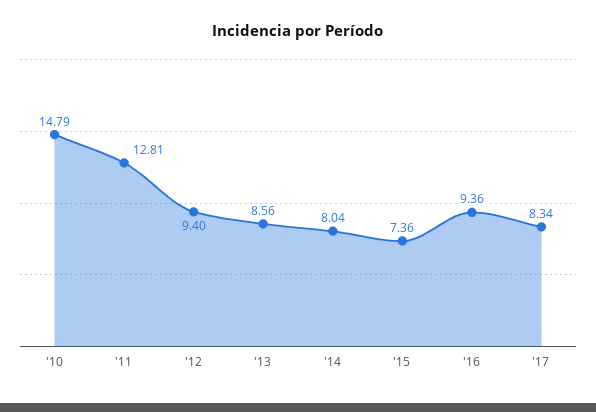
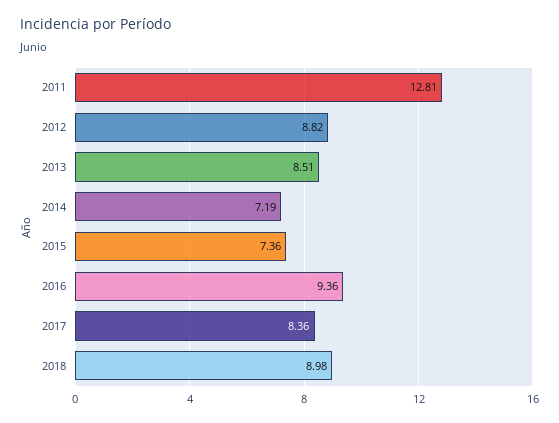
'10: 14.79 -> none
'12: 9.4 -> 8.82
'13: 8.56 -> 8.51
'14: 8.04 -> 7.19
'17: 8.34 -> 8.36
2018: none -> 8.98

